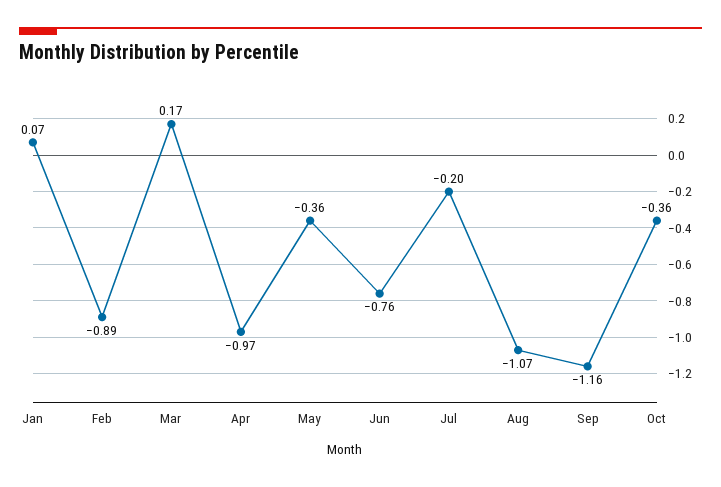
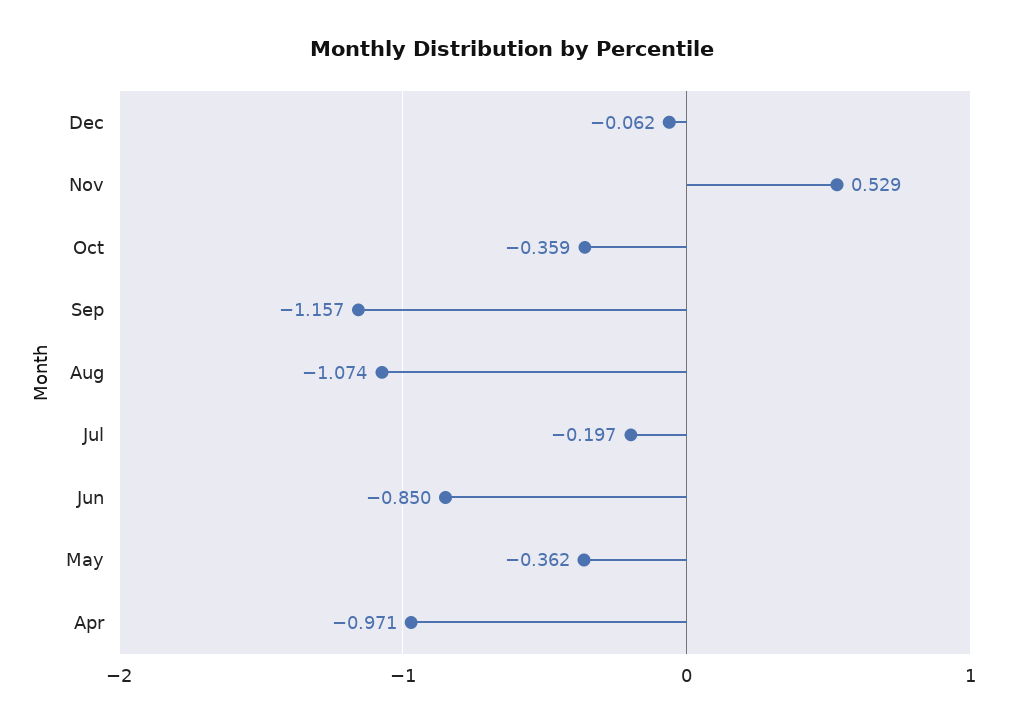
Jan: 0.07 -> none
Feb: -0.89 -> none
Mar: 0.17 -> none
Jun: -0.76 -> -0.85
Dec: none -> -0.062
Nov: none -> 0.529

